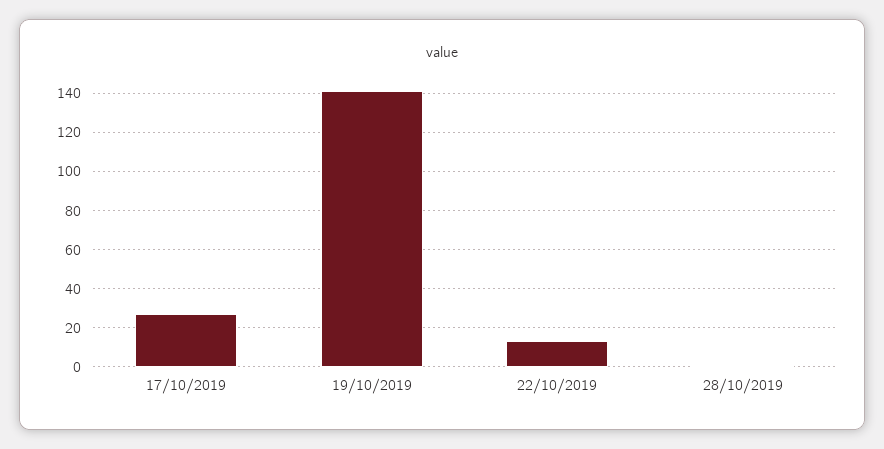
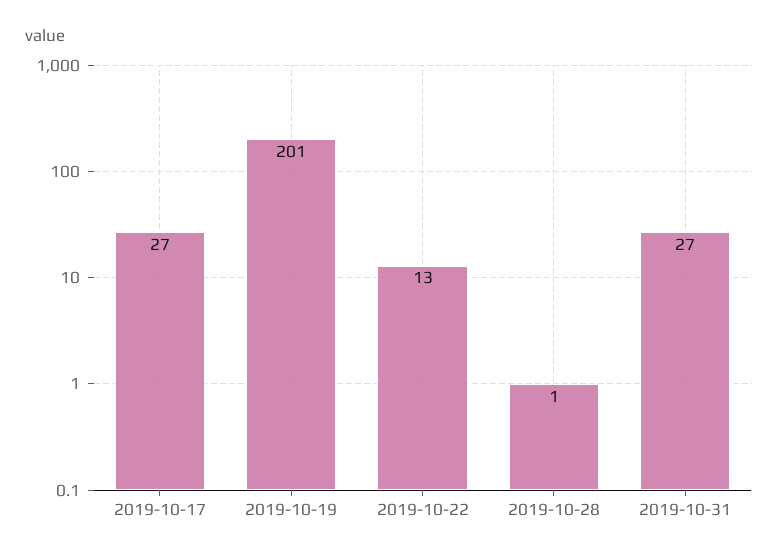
19/10/2019: 140 -> 201
2019-10-31: none -> 27

